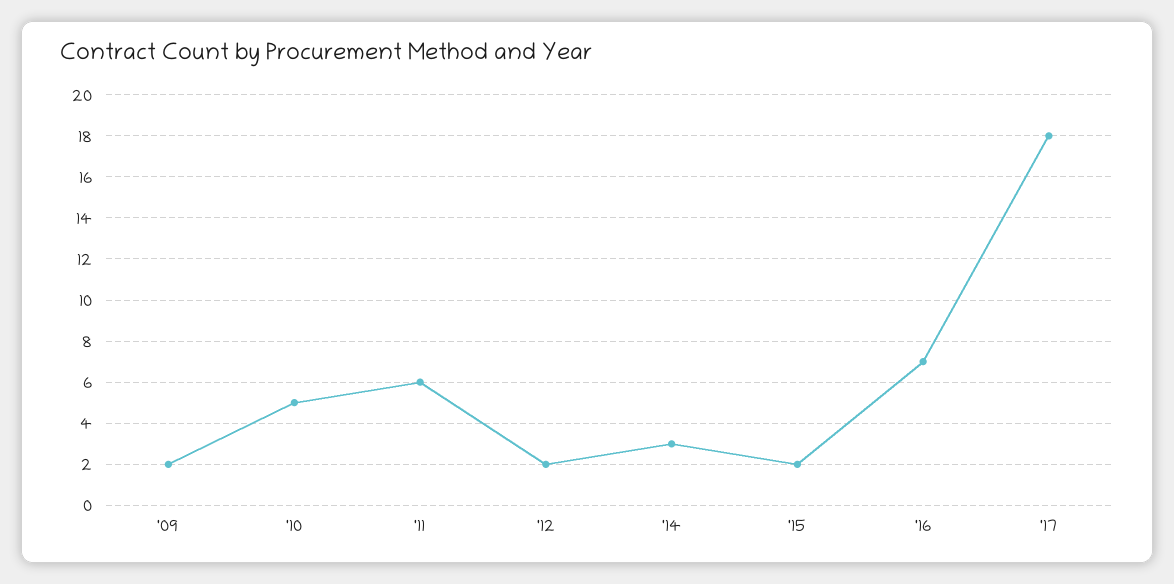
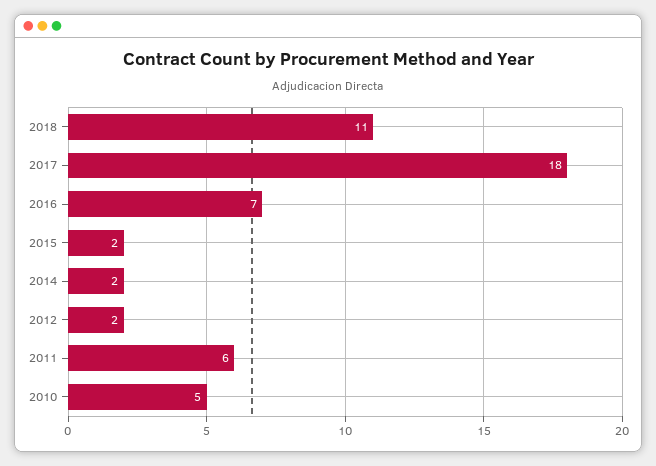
'09: 2 -> none
'14: 3 -> 2
2018: none -> 11

